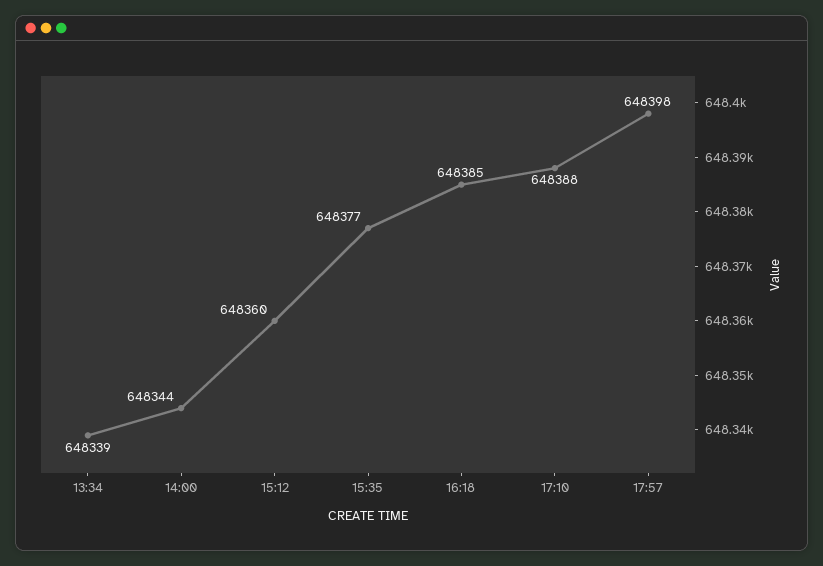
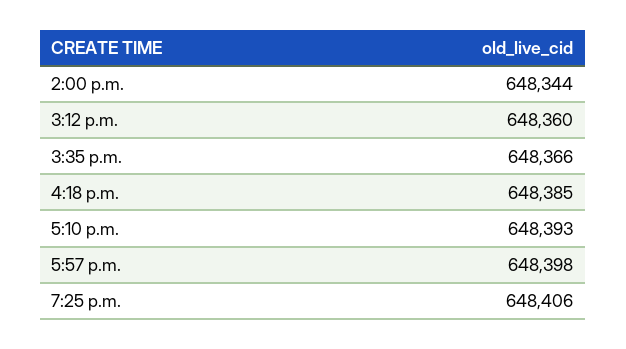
13:34: 648339 -> none
15:35: 648377 -> 648366
17:10: 648388 -> 648393
7:25 p.m.: none -> 648406

